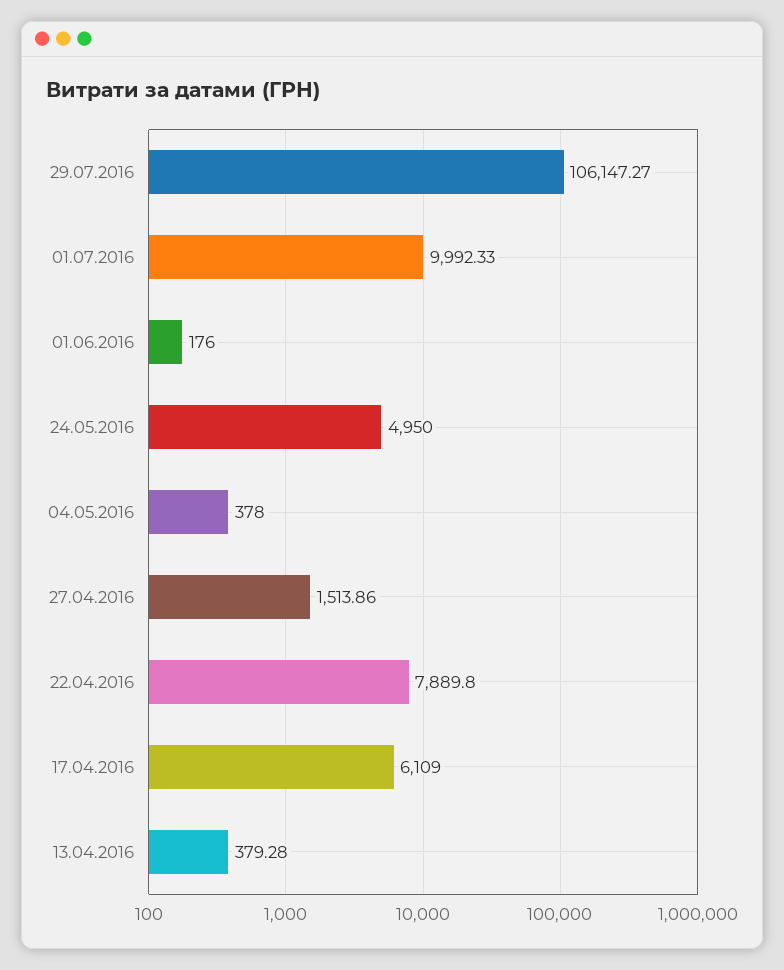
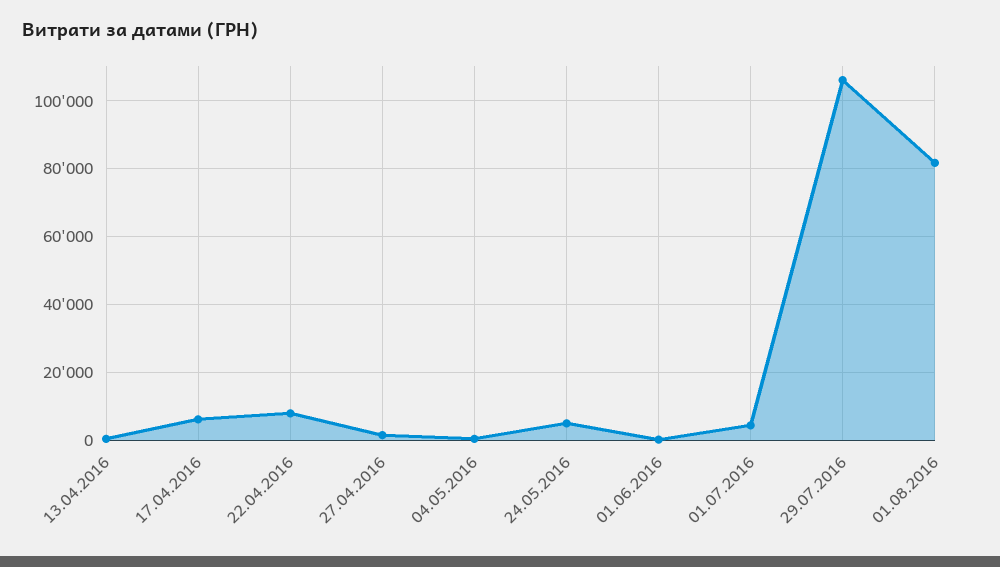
01.07.2016: 9992.33 -> 4000
01.08.2016: none -> 82000

